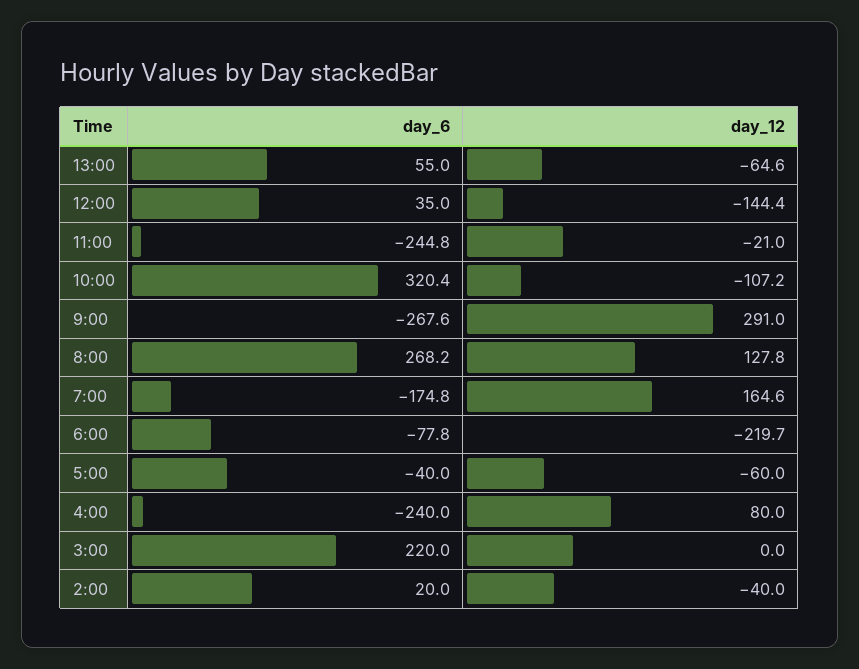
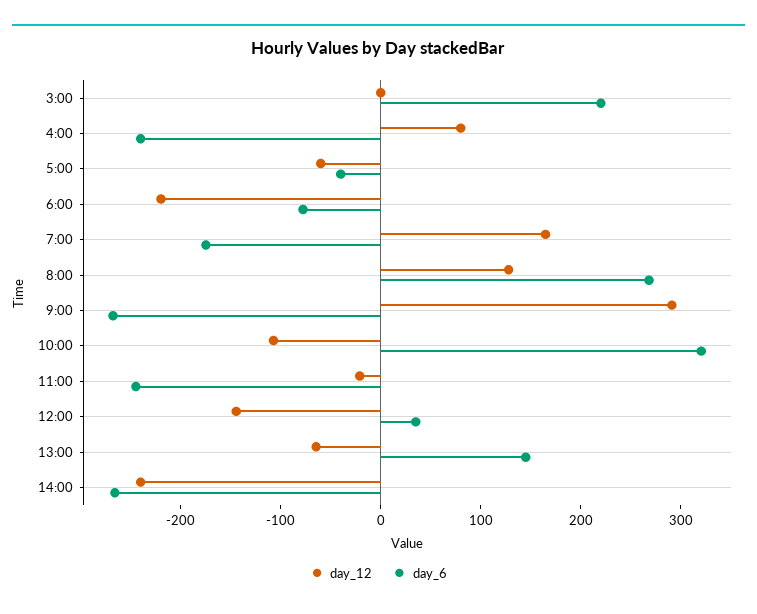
day_6, 13:00: 55 -> 140
day_6, 2:00: 20 -> none
day_12, 2:00: -40 -> none
day_12, 14:00: none -> -240
day_6, 14:00: none -> -260

